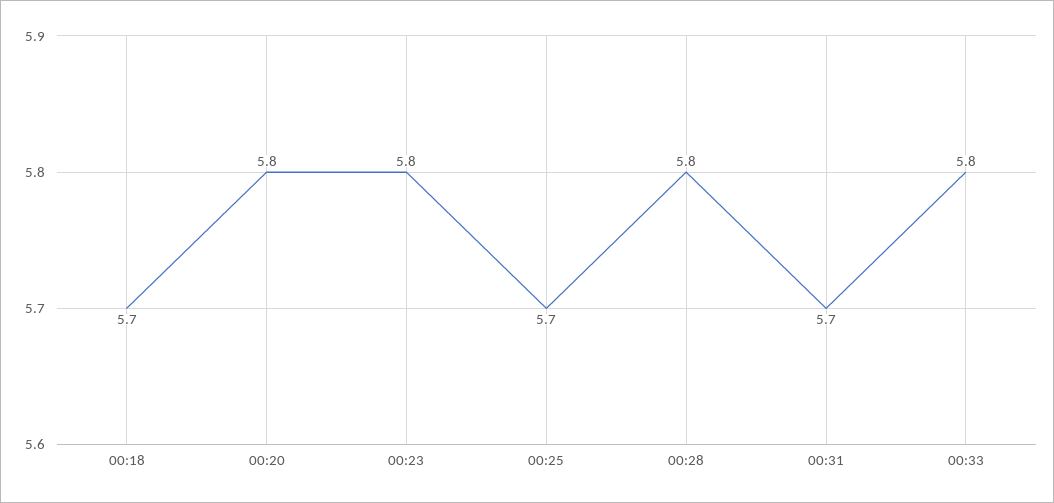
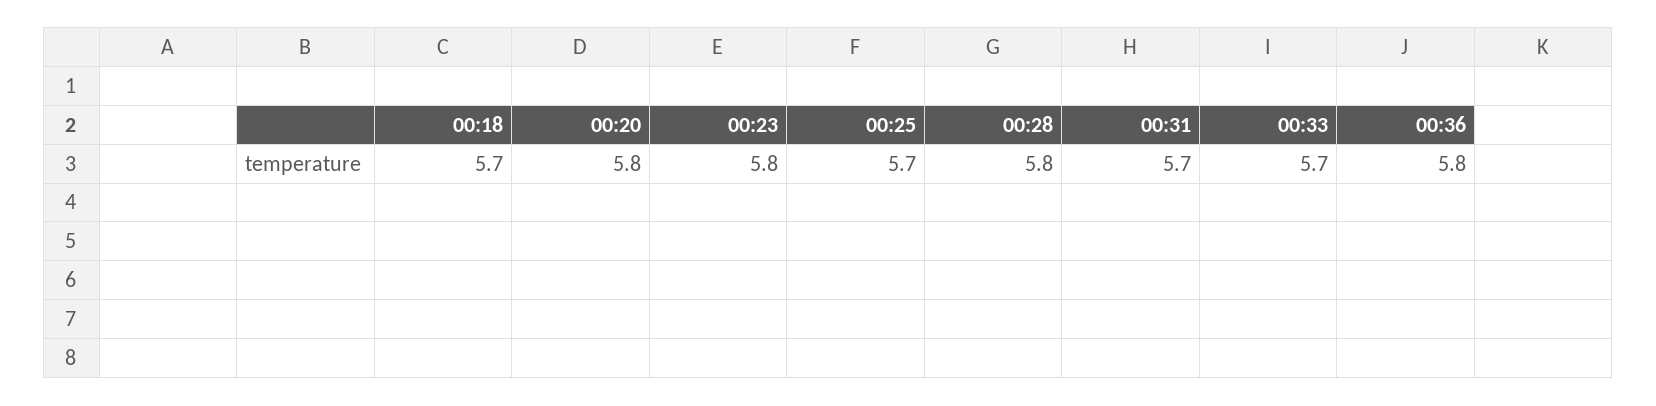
00:33: 5.8 -> 5.7
00:36: none -> 5.8

